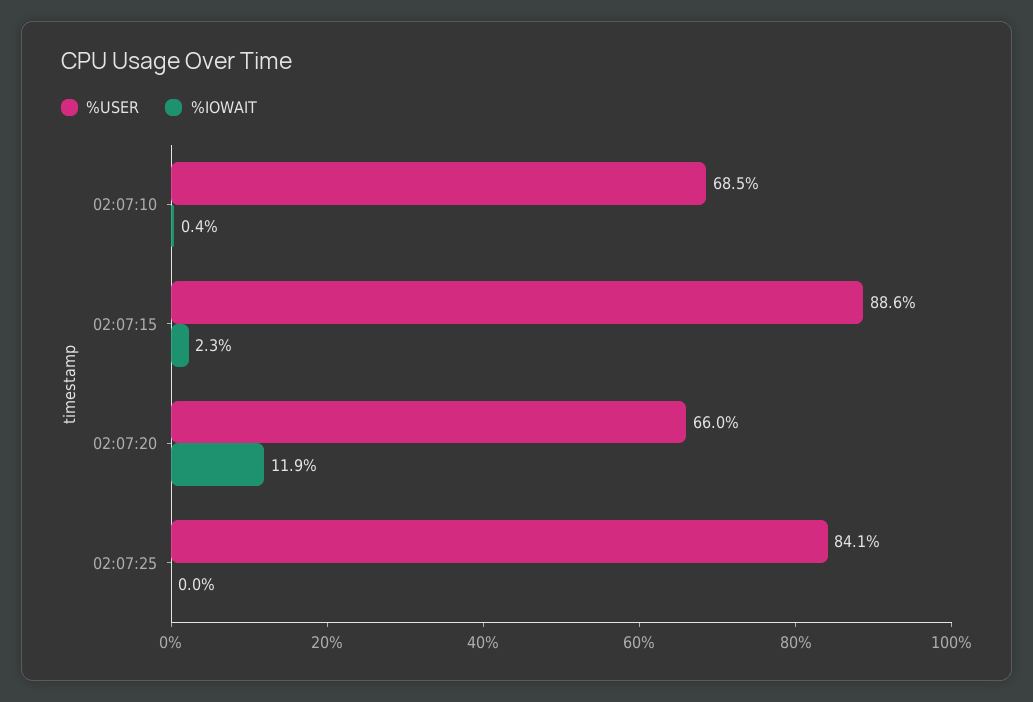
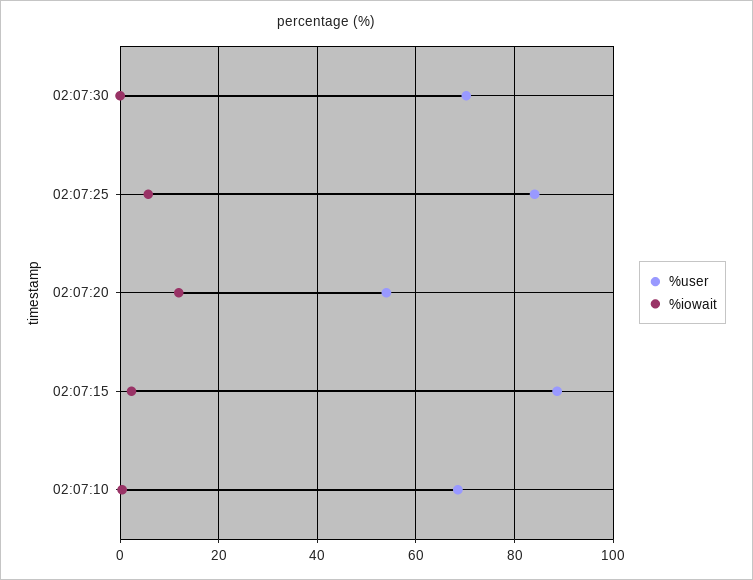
%USER, 02:07:20: 66 -> 54
%IOWAIT, 02:07:25: 0 -> 6
%USER, 02:07:30: none -> 70
%IOWAIT, 02:07:30: none -> 0

